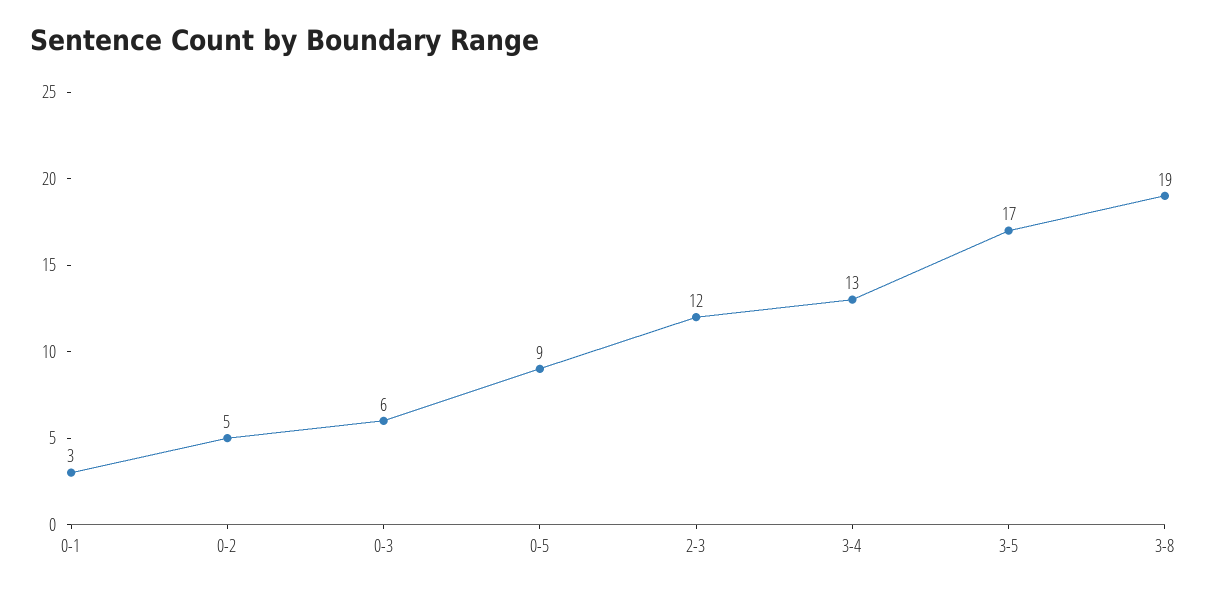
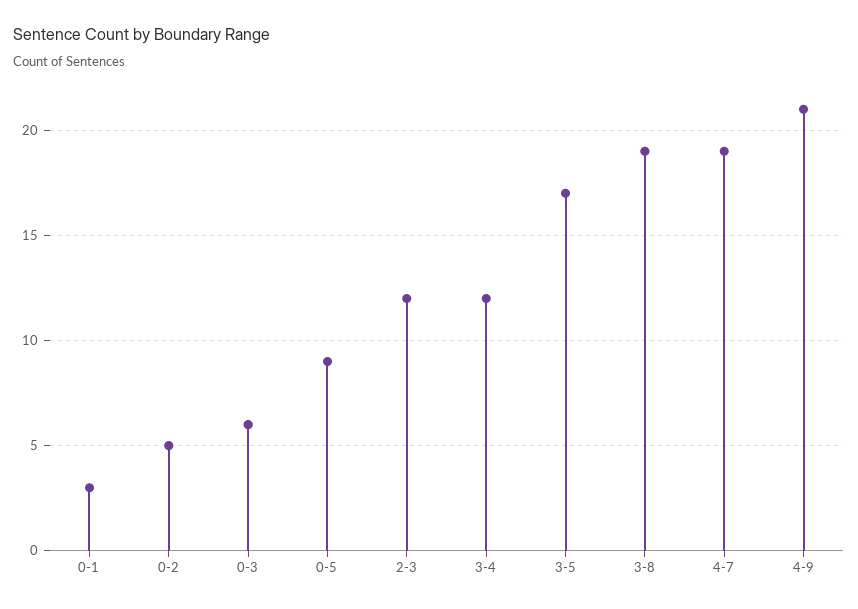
3-4: 13 -> 12
4-7: none -> 19
4-9: none -> 21

